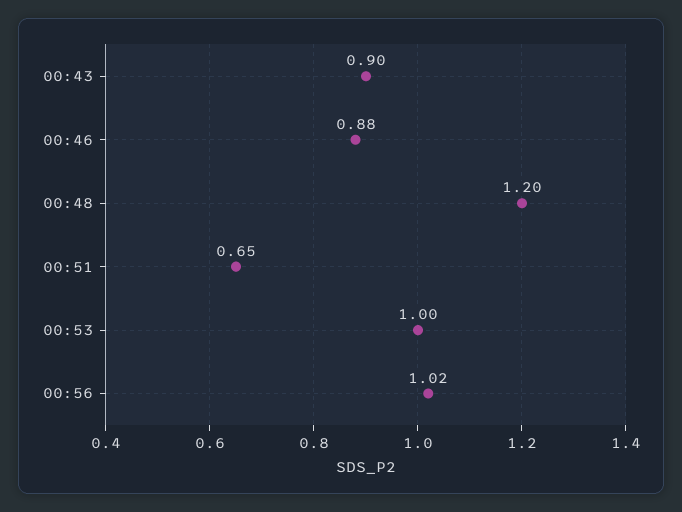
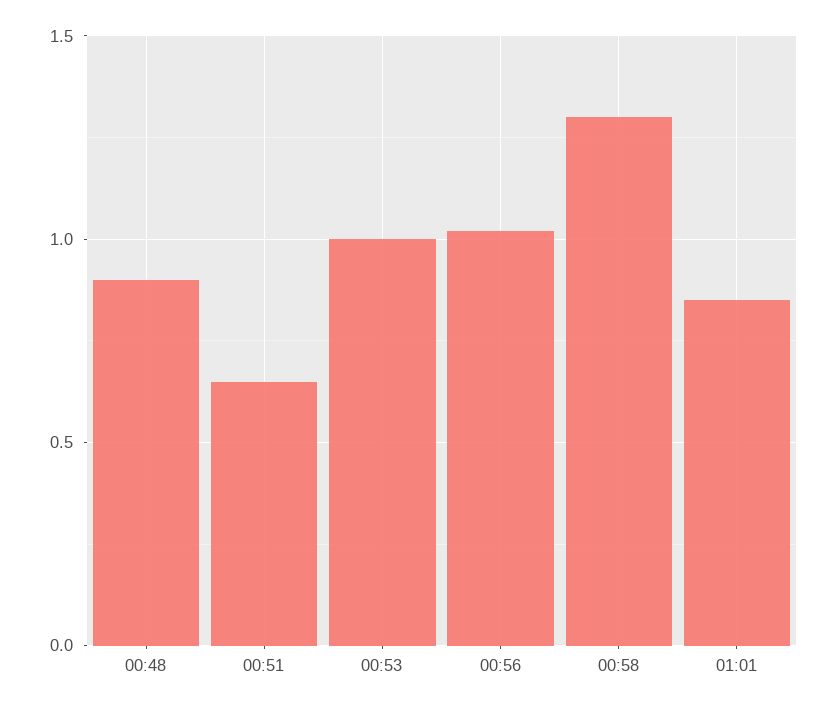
00:43: 0.9 -> none
00:46: 0.88 -> none
00:48: 1.2 -> 0.9
00:58: none -> 1.3
01:01: none -> 0.85

